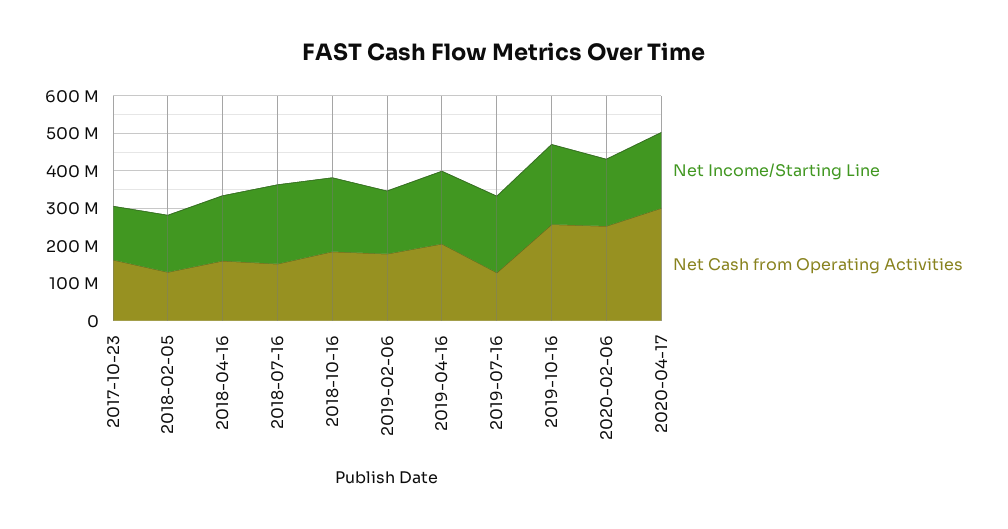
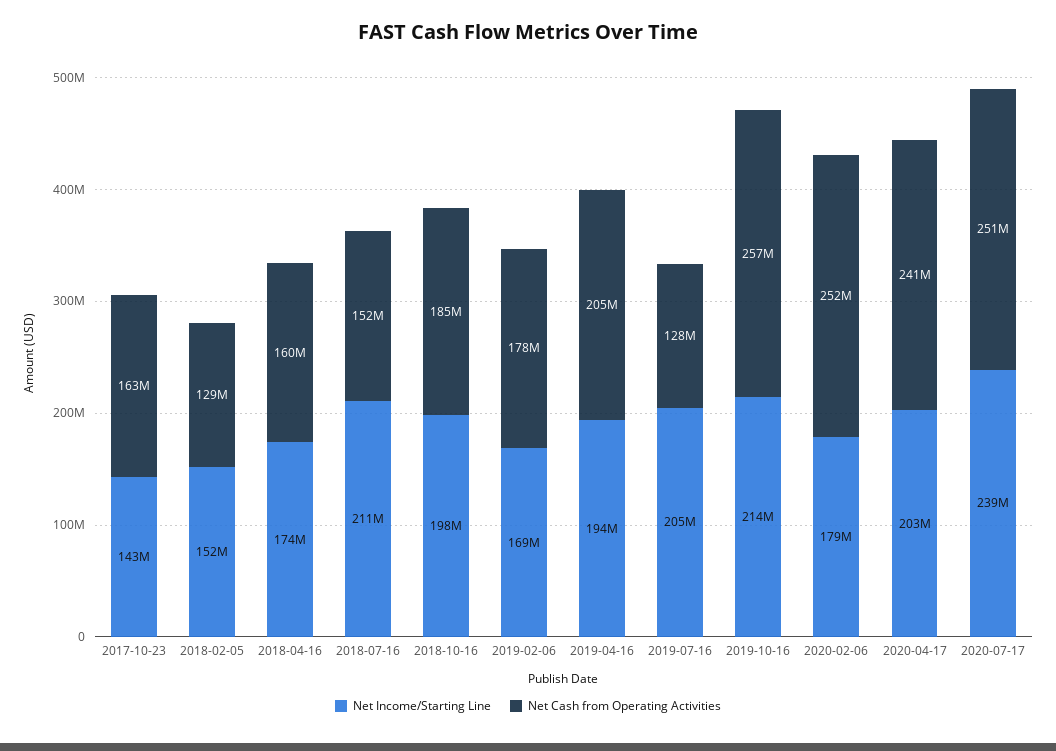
Net Cash from Operating Activities, 2020-04-17: 300000000 -> 241000000
Net Income/Starting Line, 2020-07-17: none -> 239000000
Net Cash from Operating Activities, 2020-07-17: none -> 251000000

